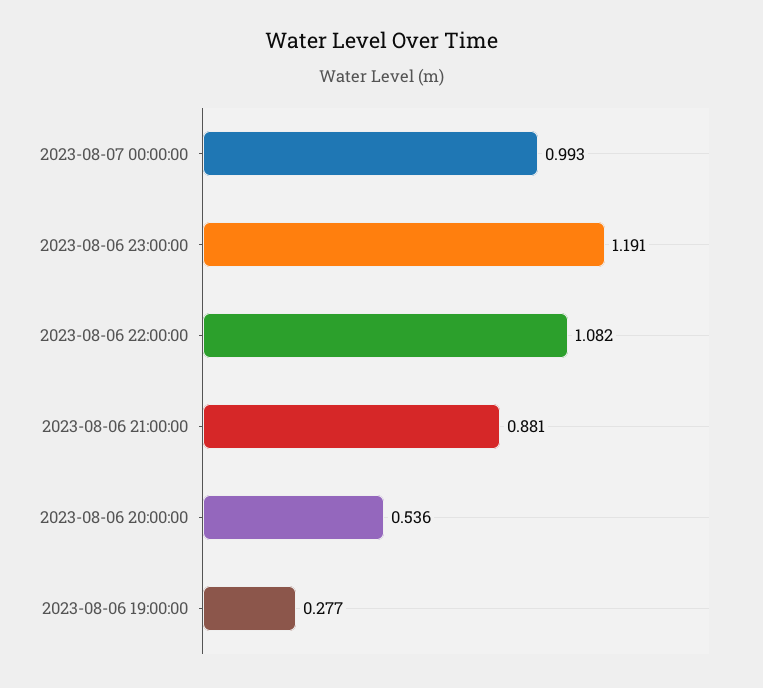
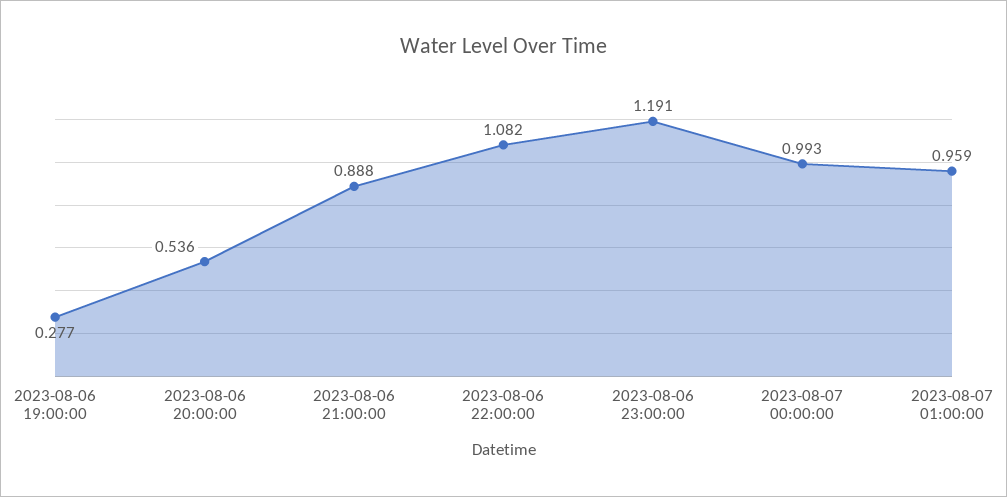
2023-08-06 21:00:00: 0.881 -> 0.888
2023-08-07 01:00:00: none -> 0.959

